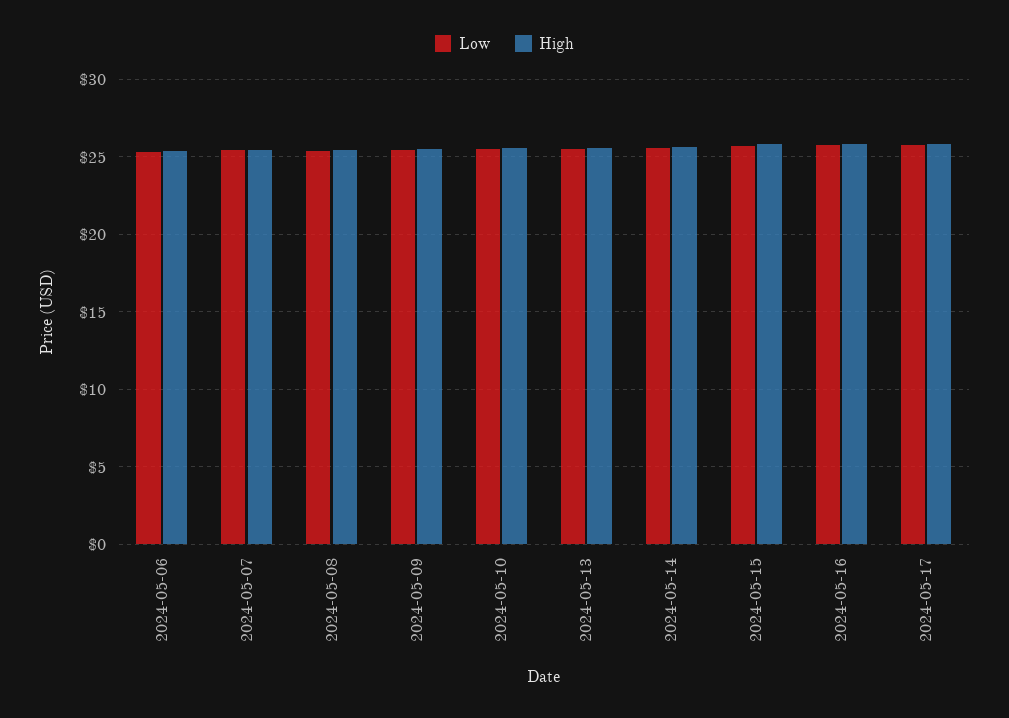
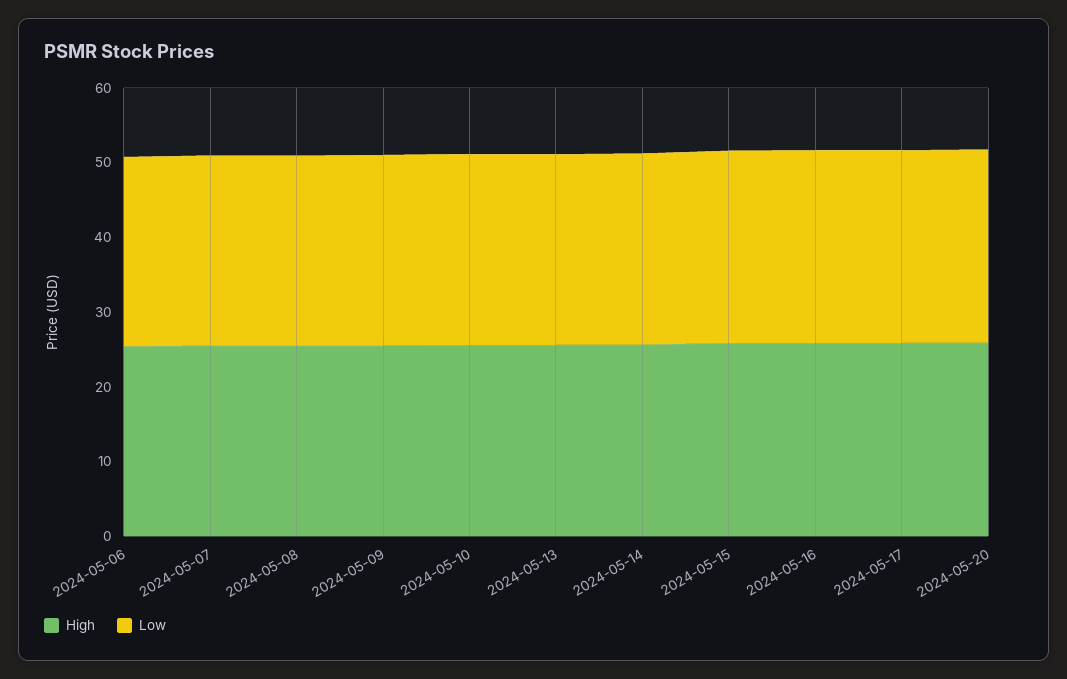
High, 2024-05-20: none -> 26
Low, 2024-05-20: none -> 26

